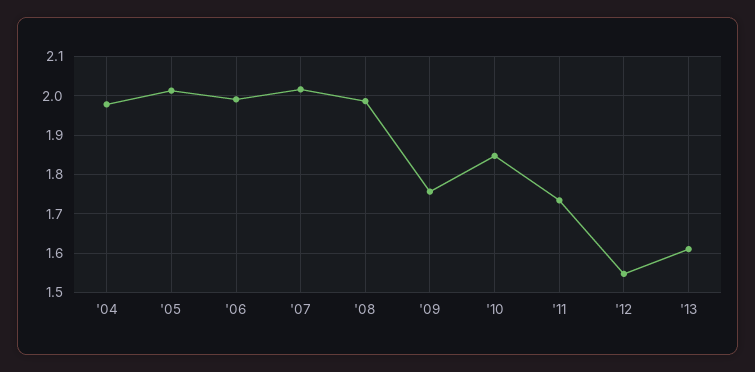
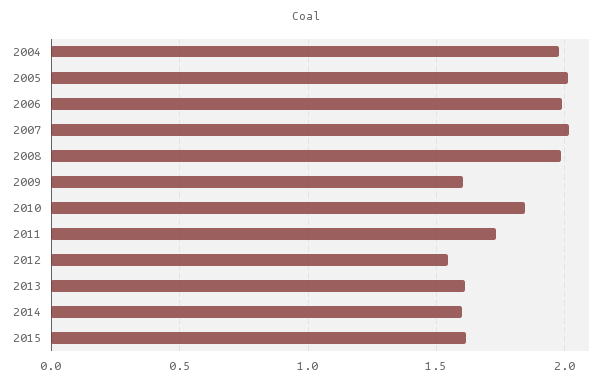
'09: 1.76 -> 1.6
2014: none -> 1.6
2015: none -> 1.6

